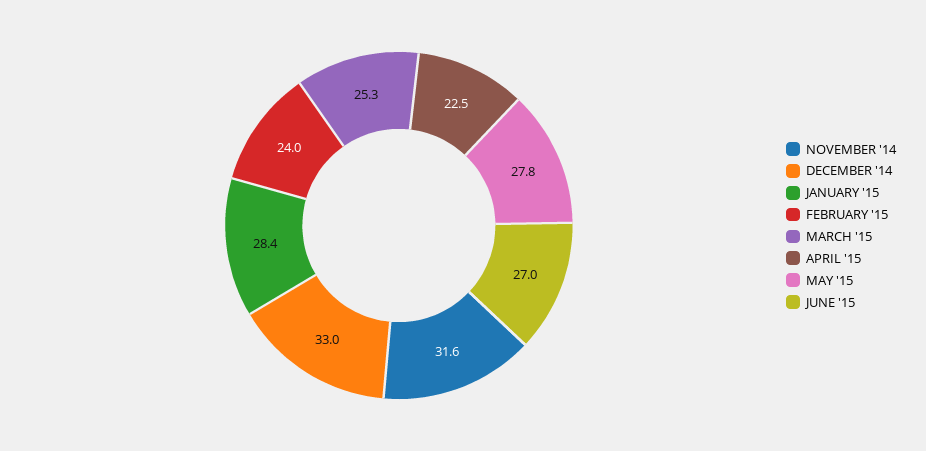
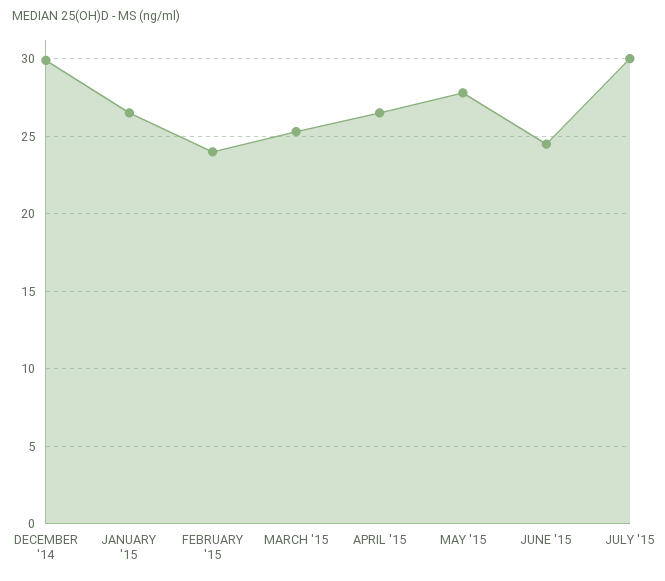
NOVEMBER '14: 31.6 -> none
DECEMBER '14: 33 -> 30
JANUARY '15: 28.4 -> 26.5
APRIL '15: 22.5 -> 26.5
JUNE '15: 27 -> 24.5
JULY '15: none -> 30

